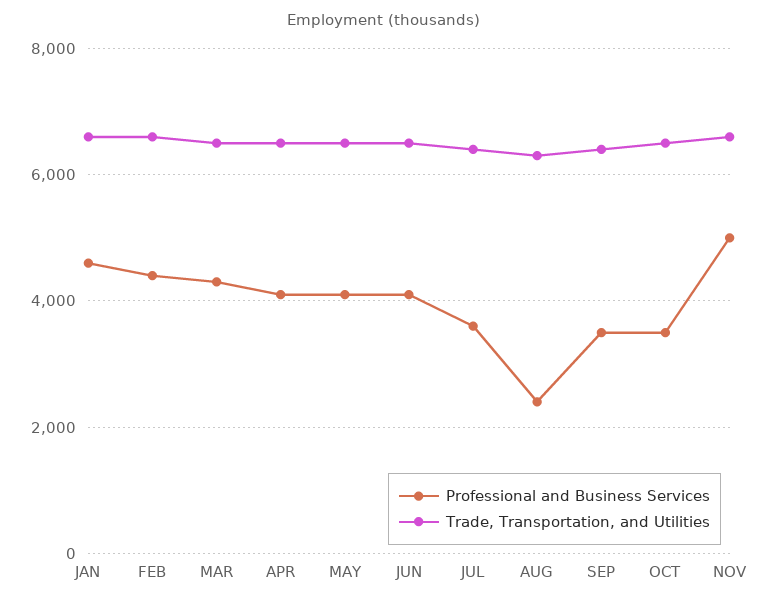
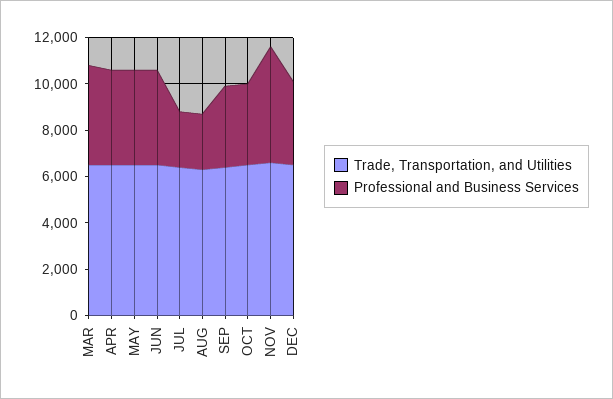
Professional and Business Services, JAN: 4600 -> none
Trade, Transportation, and Utilities, JAN: 6600 -> none
Professional and Business Services, FEB: 4400 -> none
Trade, Transportation, and Utilities, FEB: 6600 -> none
Professional and Business Services, JUL: 3600 -> 2500
Trade, Transportation, and Utilities, DEC: none -> 6500
Professional and Business Services, DEC: none -> 3500

